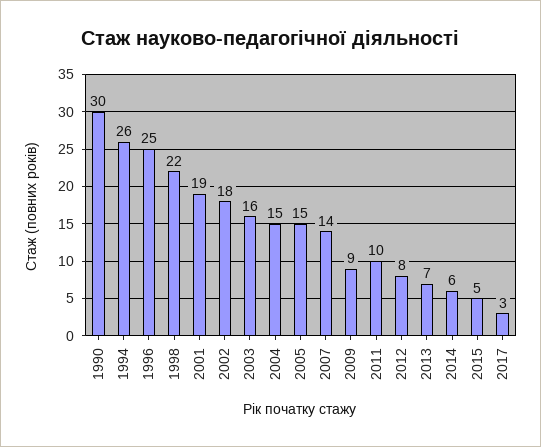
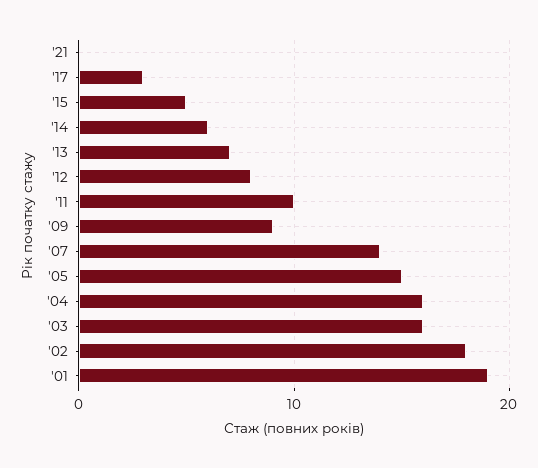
1990: 30 -> none
1994: 26 -> none
1996: 25 -> none
1998: 22 -> none
2004: 15 -> 16
'21: none -> 0

